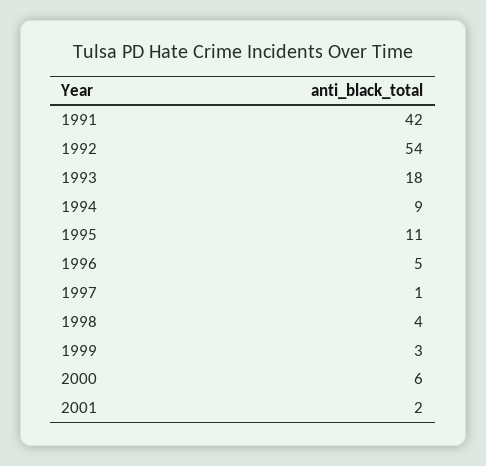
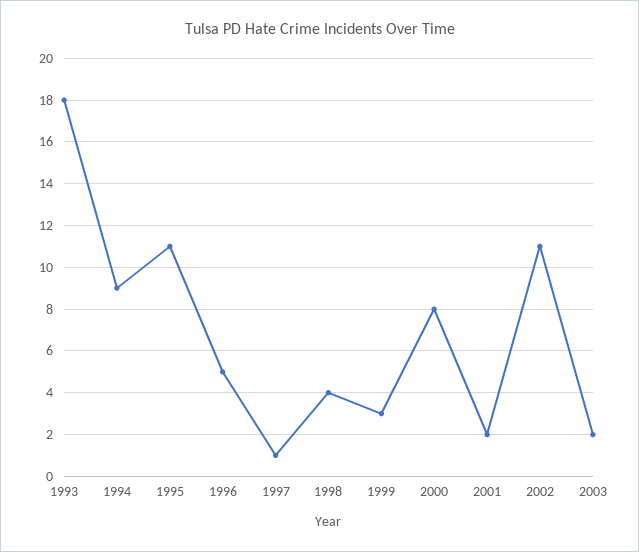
1991: 42 -> none
1992: 54 -> none
2000: 6 -> 8
2002: none -> 11
2003: none -> 2

